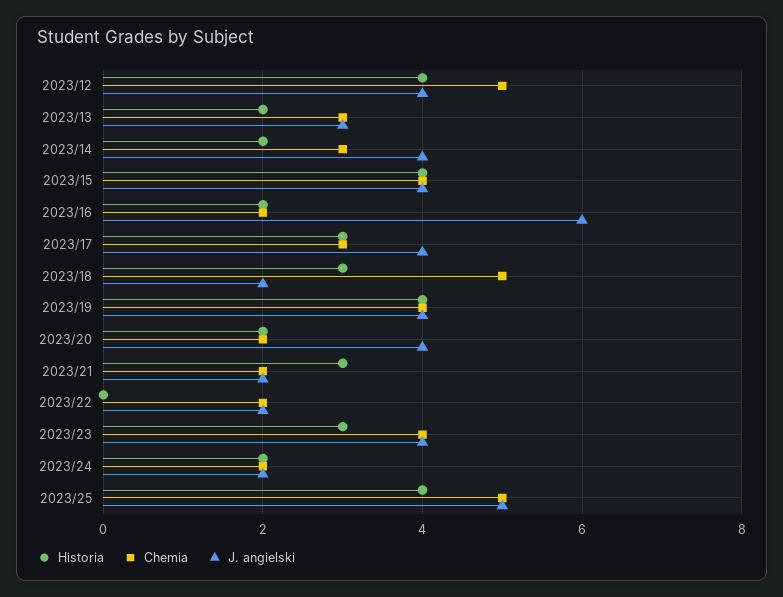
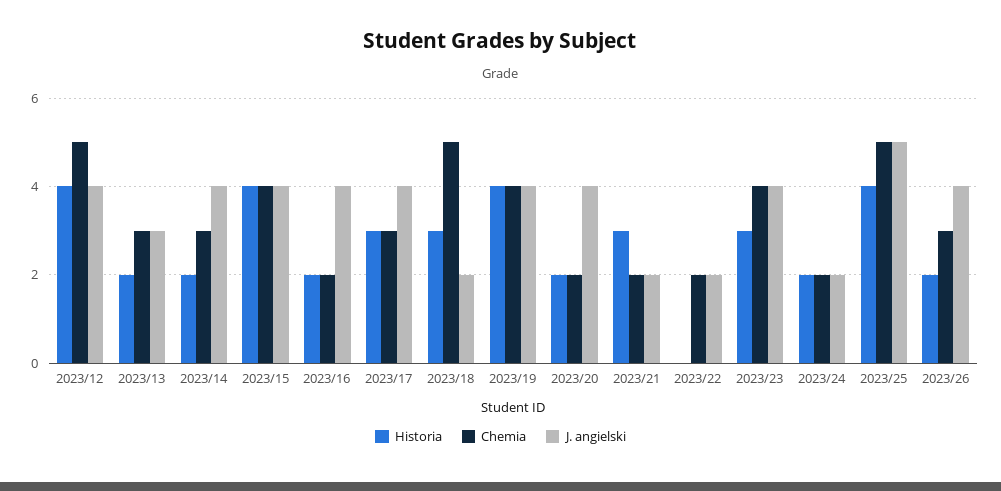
J. angielski, 2023/16: 6 -> 4
Historia, 2023/26: none -> 2
Chemia, 2023/26: none -> 3
J. angielski, 2023/26: none -> 4

